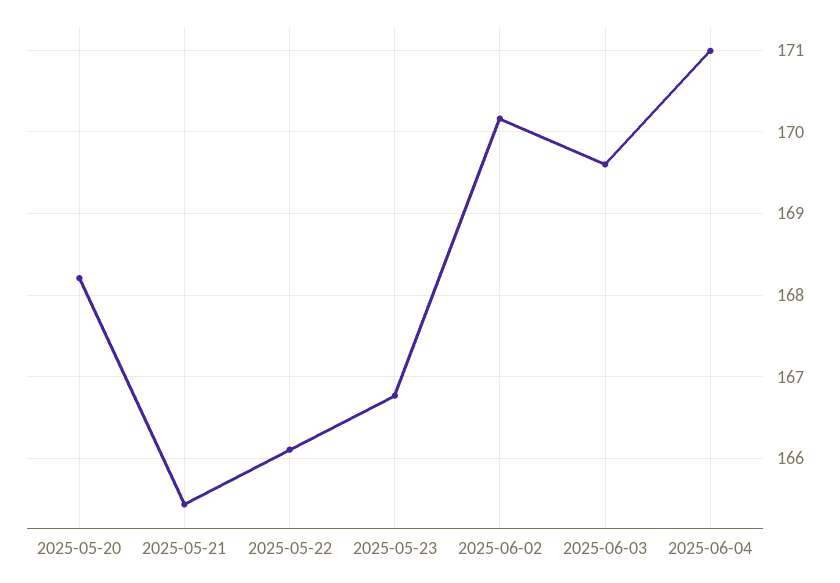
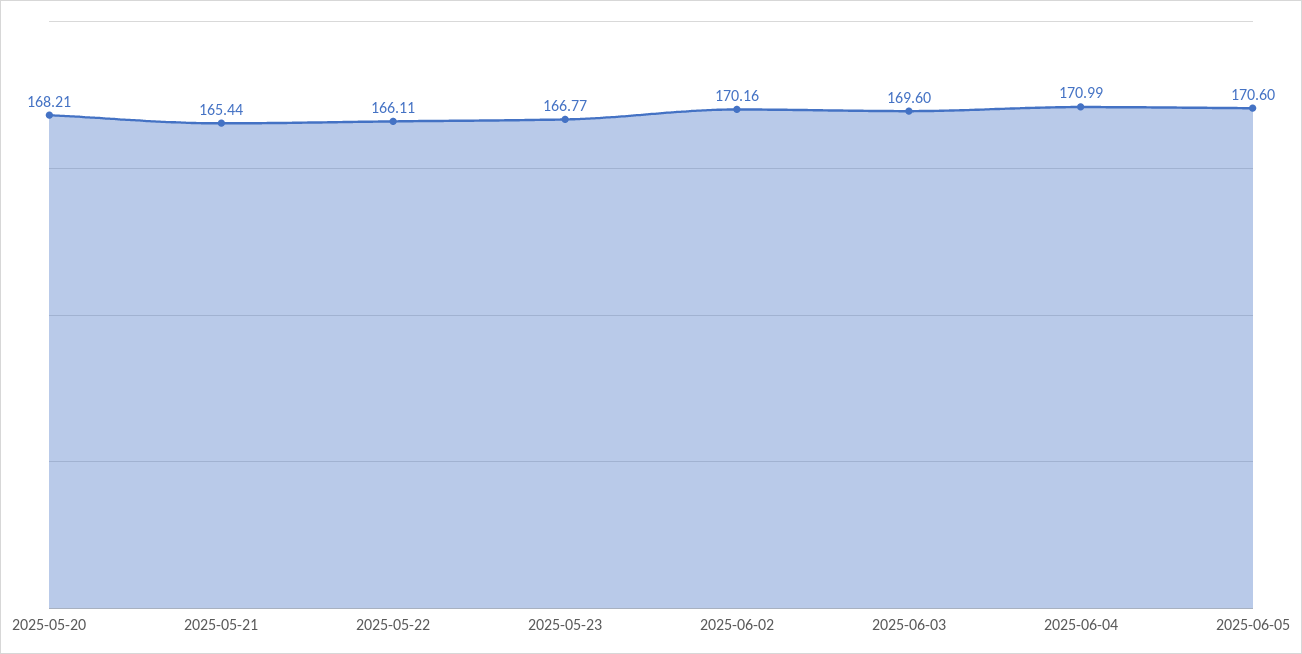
2025-06-05: none -> 170.6

